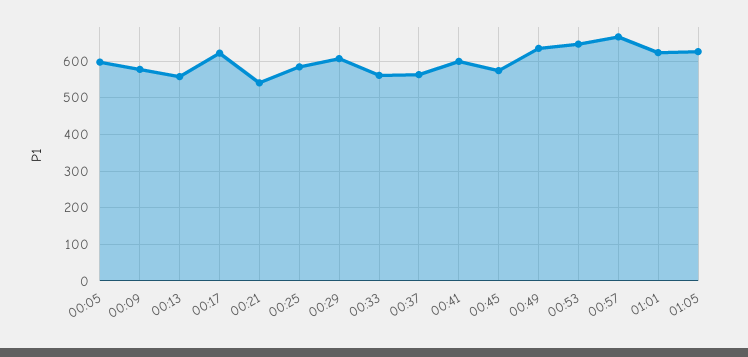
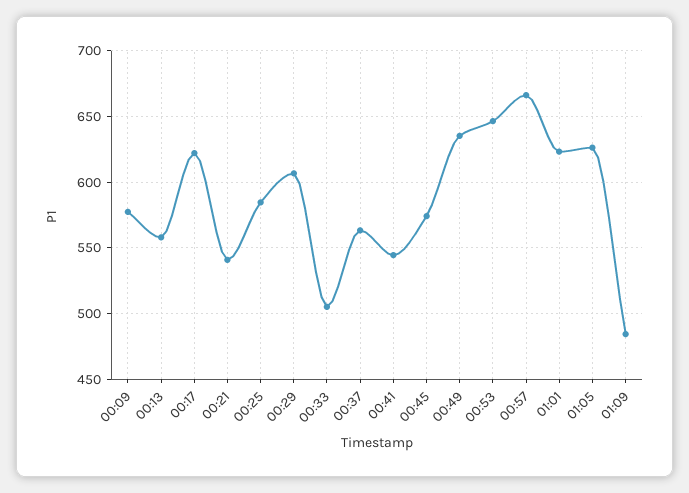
00:05: 600 -> none
00:33: 560 -> 505
00:41: 600 -> 545
01:09: none -> 485

